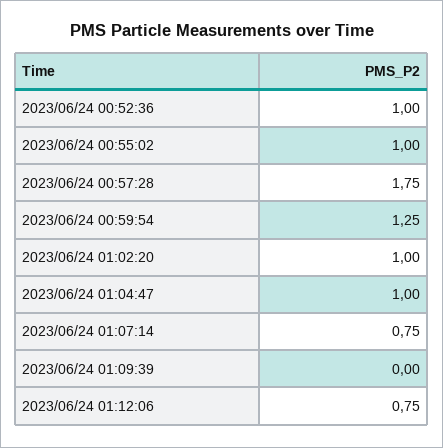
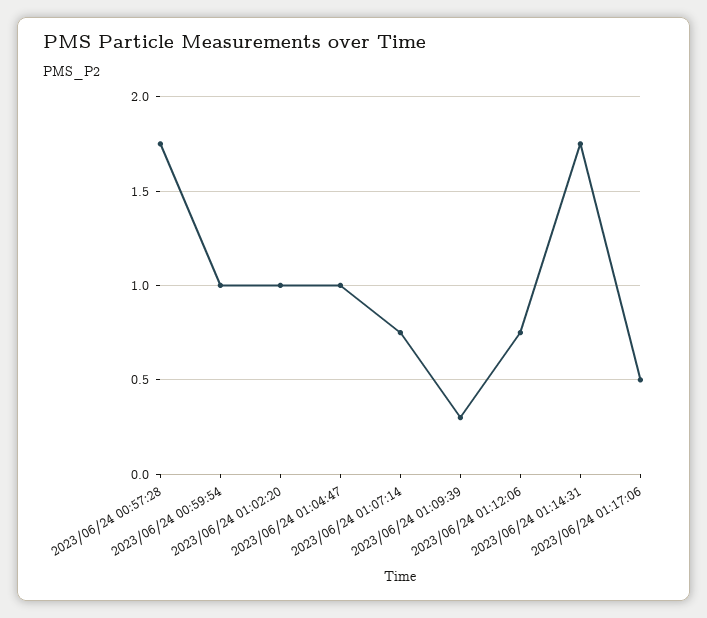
2023/06/24 00:52:36: 1 -> none
2023/06/24 00:55:02: 1 -> none
2023/06/24 00:59:54: 1.25 -> 1
2023/06/24 01:09:39: 0 -> 0.3
2023/06/24 01:14:31: none -> 1.75
2023/06/24 01:17:06: none -> 0.5

